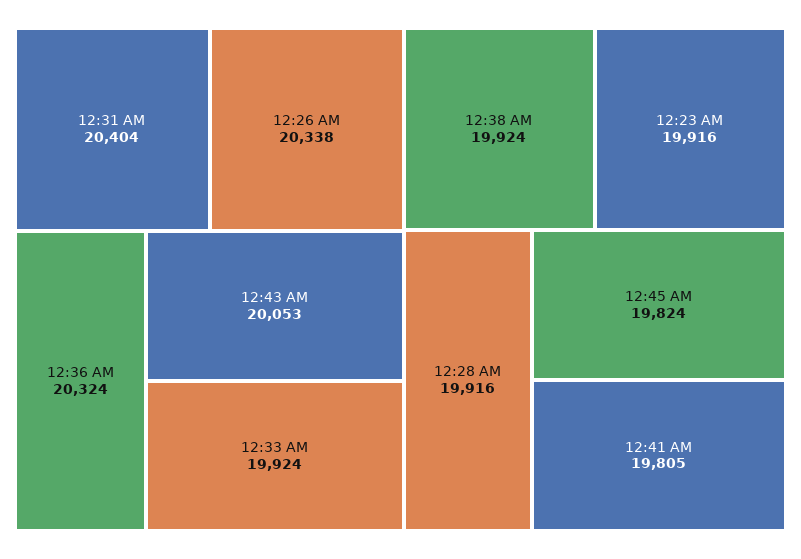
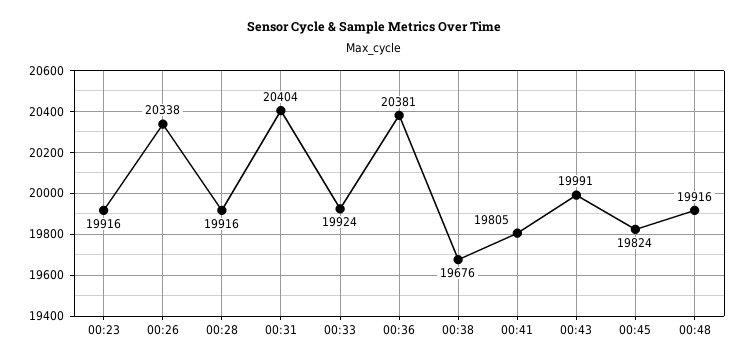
12:36 AM: 20324 -> 20381
12:43 AM: 20053 -> 19991
12:38 AM: 19924 -> 19676
00:48: none -> 19916

